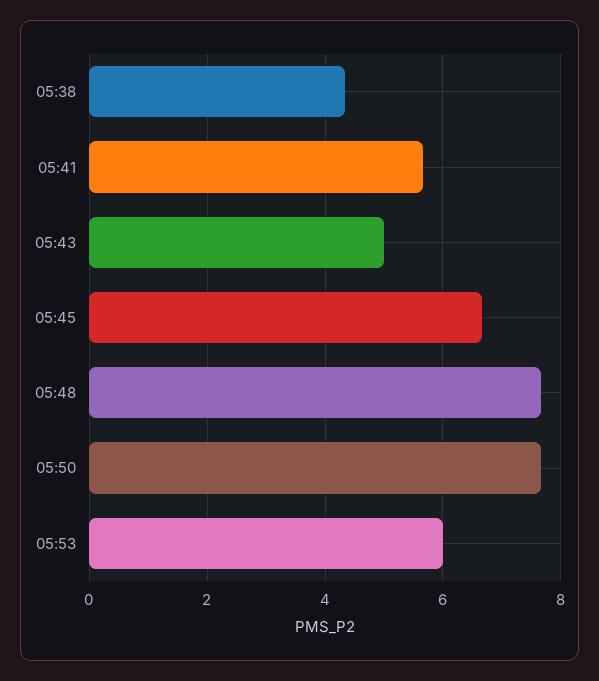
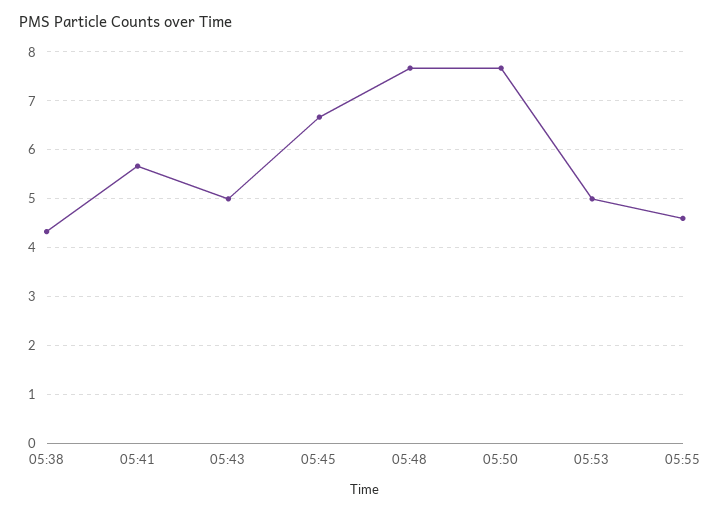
05:53: 6 -> 5
05:55: none -> 4.6

